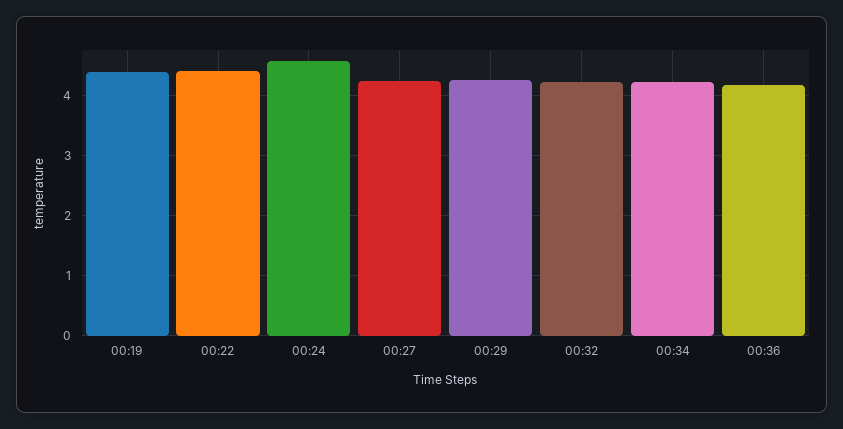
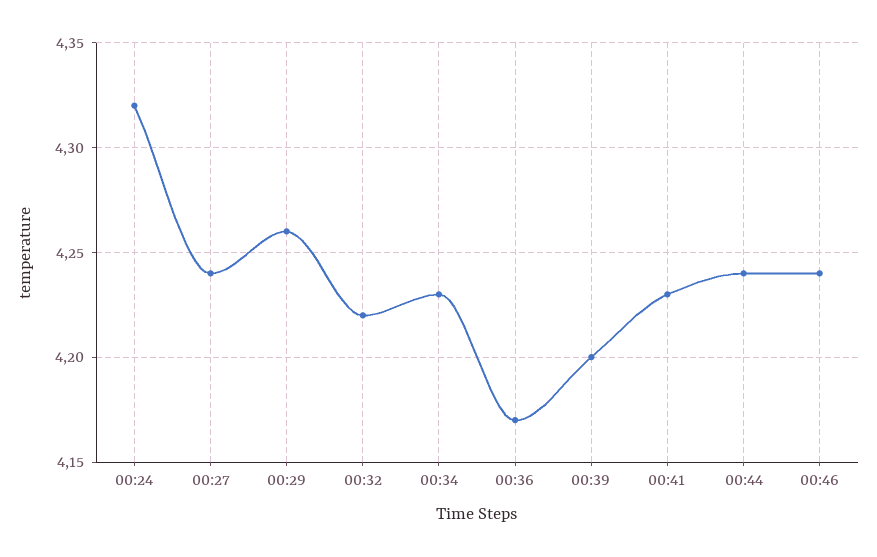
00:19: 4.4 -> none
00:22: 4.4 -> none
00:24: 4.6 -> 4.32
00:39: none -> 4.2
00:41: none -> 4.23
00:44: none -> 4.24
00:46: none -> 4.24

